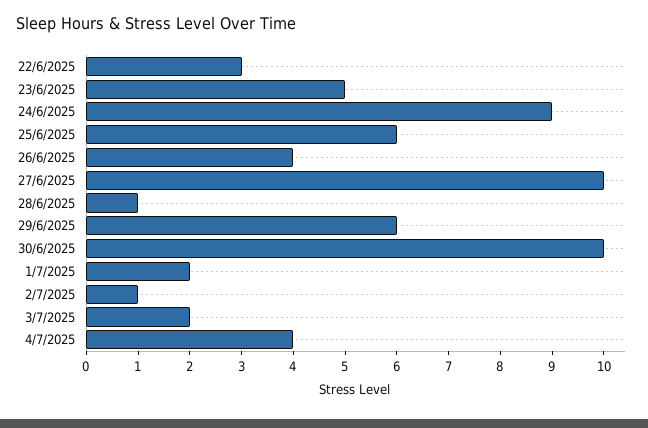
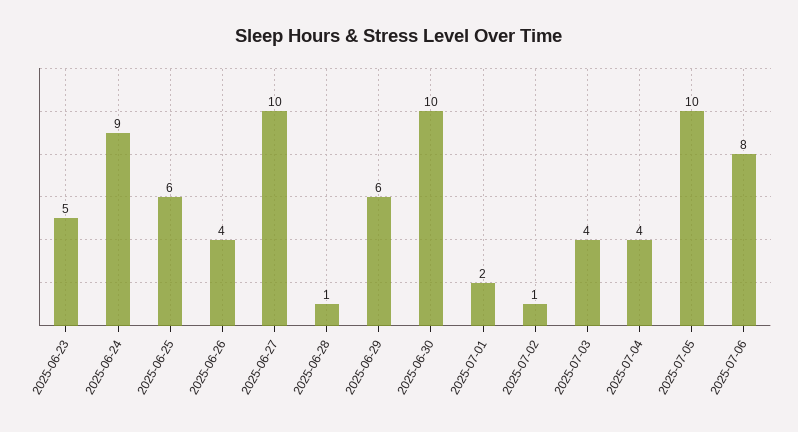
22/6/2025: 3 -> none
3/7/2025: 2 -> 4
2025-07-05: none -> 10
2025-07-06: none -> 8

